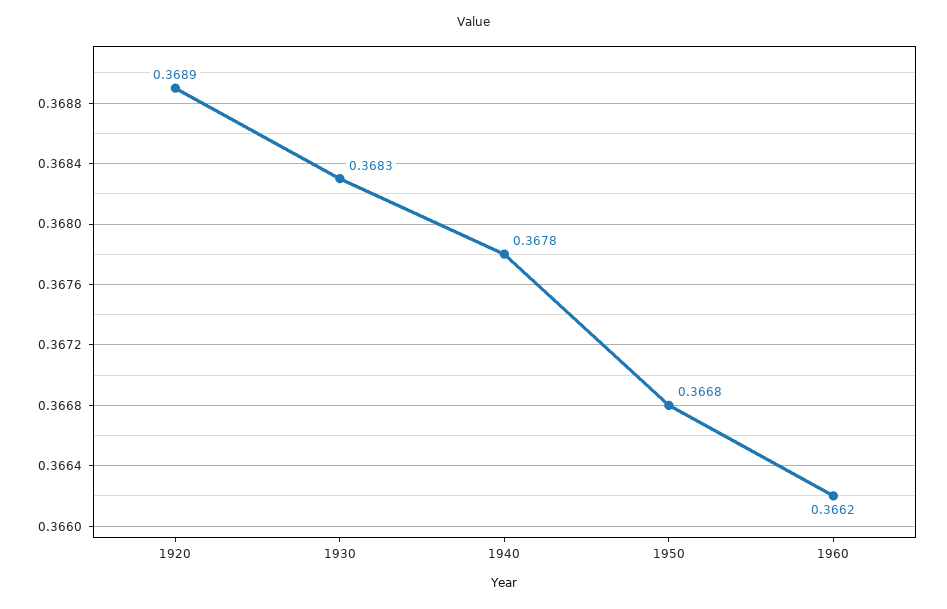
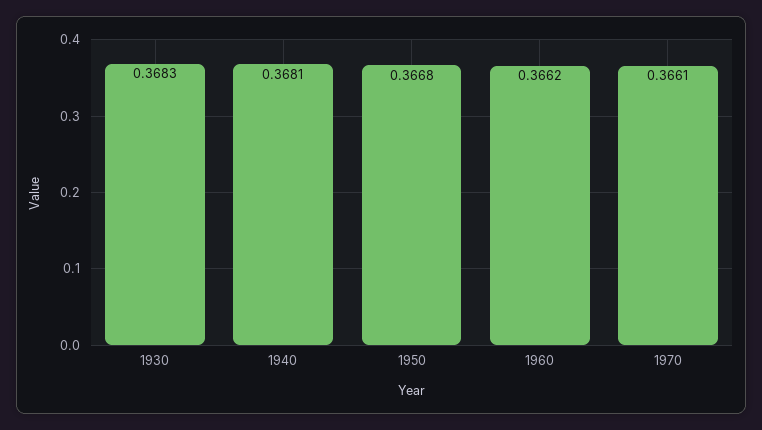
1920: 0.3689 -> none
1940: 0.3678 -> 0.3681
1970: none -> 0.3661

